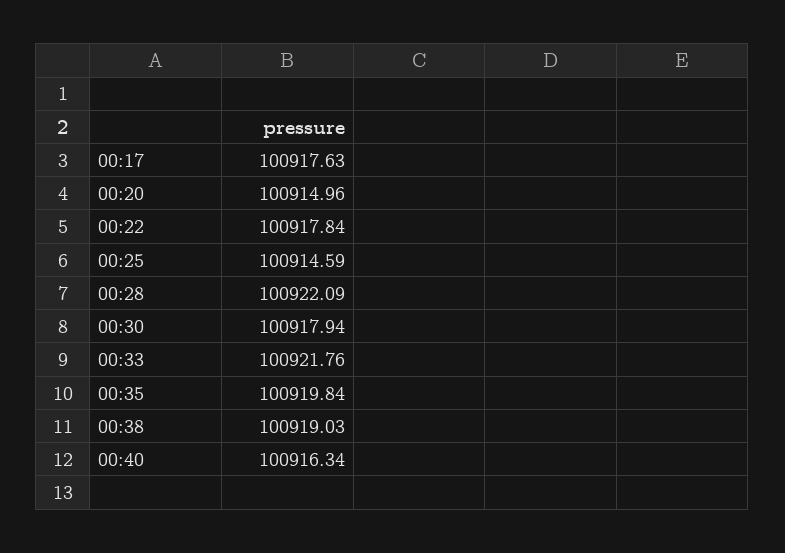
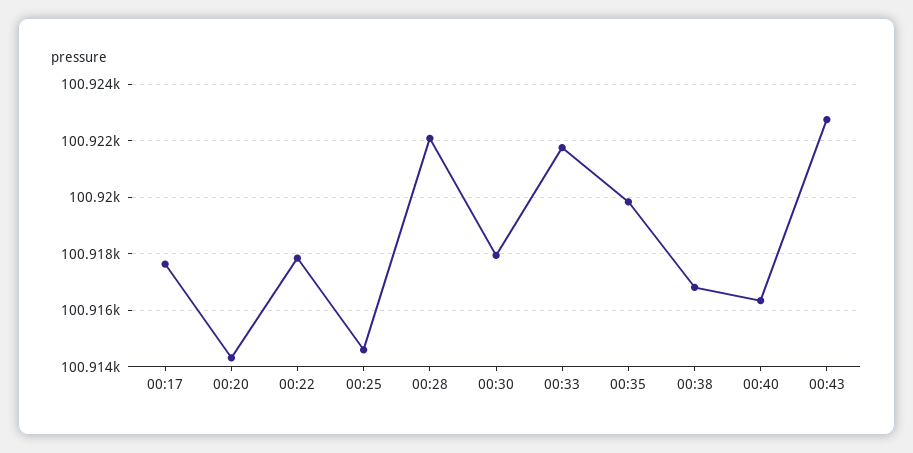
00:20: 100914.96 -> 100914.25
00:38: 100919.03 -> 100916.75
00:43: none -> 100922.75

